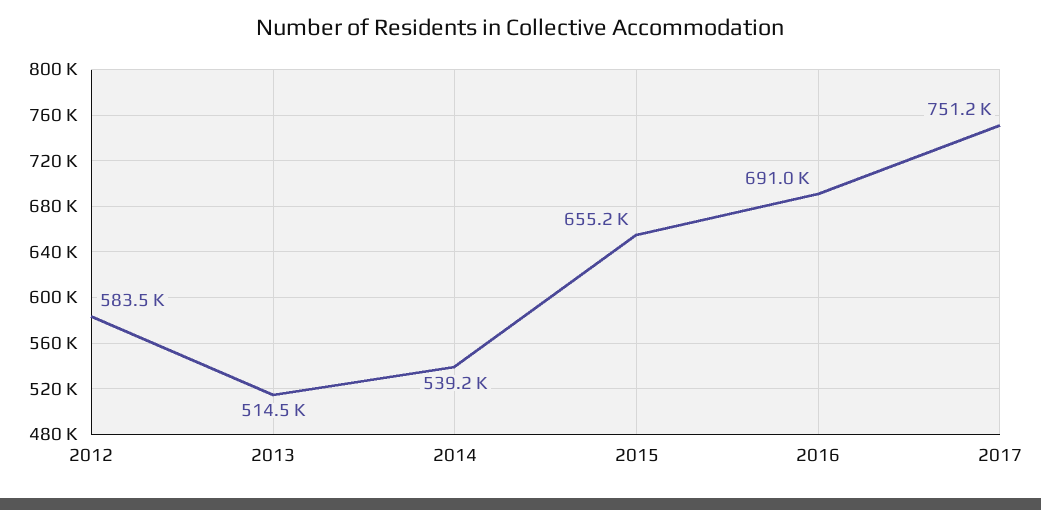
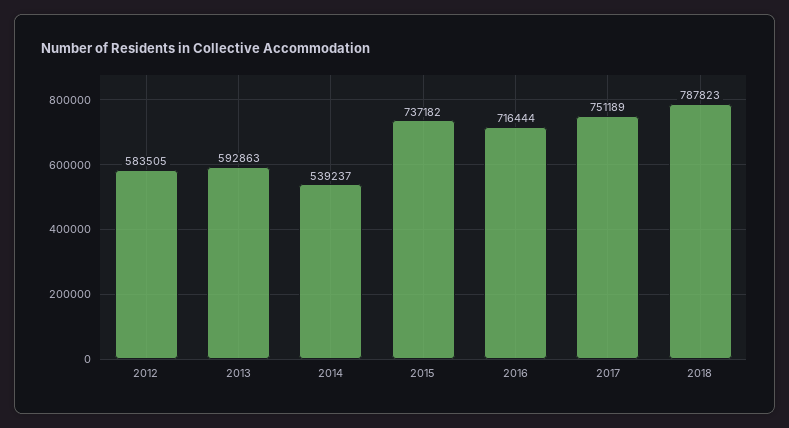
2013: 514500 -> 592863
2015: 655200 -> 737182
2016: 691000 -> 716444
2018: none -> 787823

